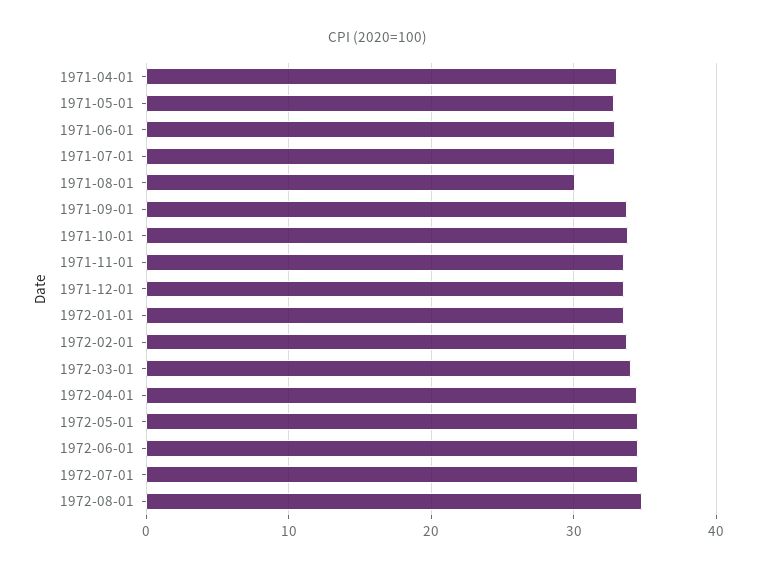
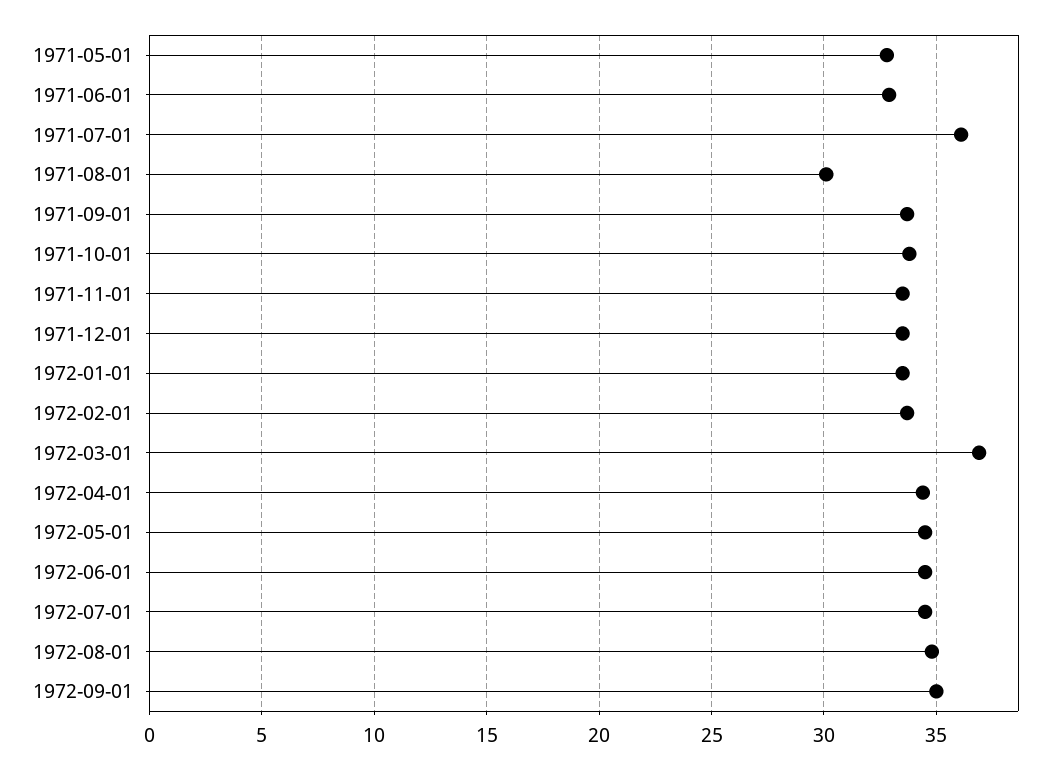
1971-04-01: 33 -> none
1971-07-01: 33 -> 36
1972-03-01: 34 -> 37
1972-09-01: none -> 35

